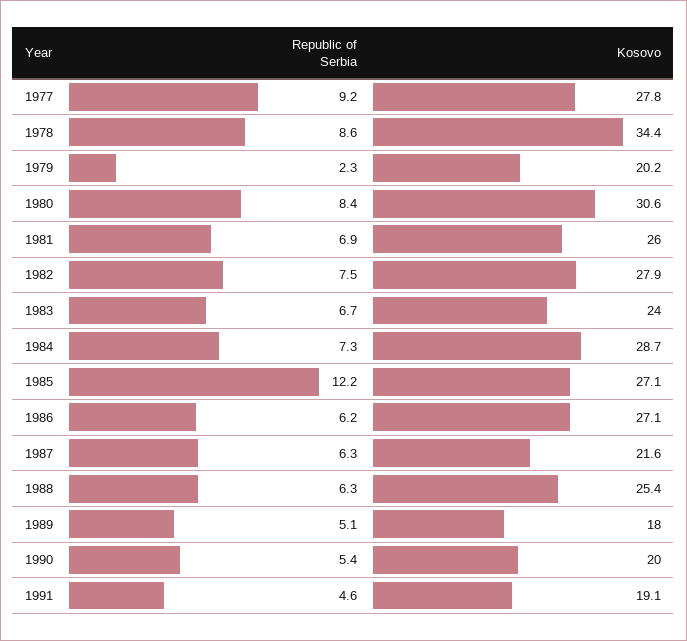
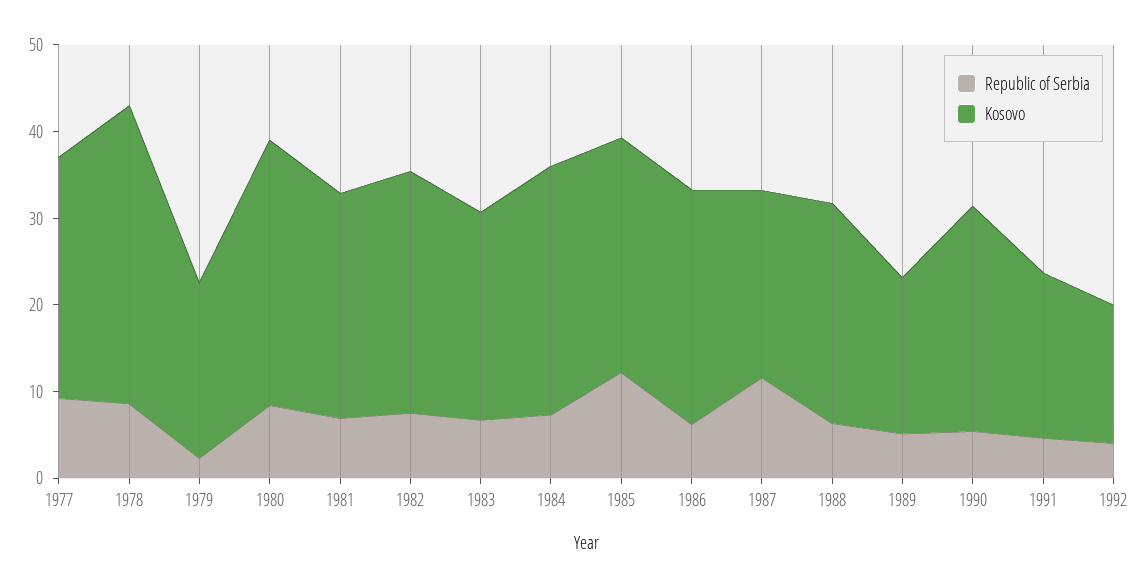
Republic of Serbia, 1987: 6.3 -> 12
Kosovo, 1990: 20 -> 26
Republic of Serbia, 1992: none -> 4
Kosovo, 1992: none -> 16

